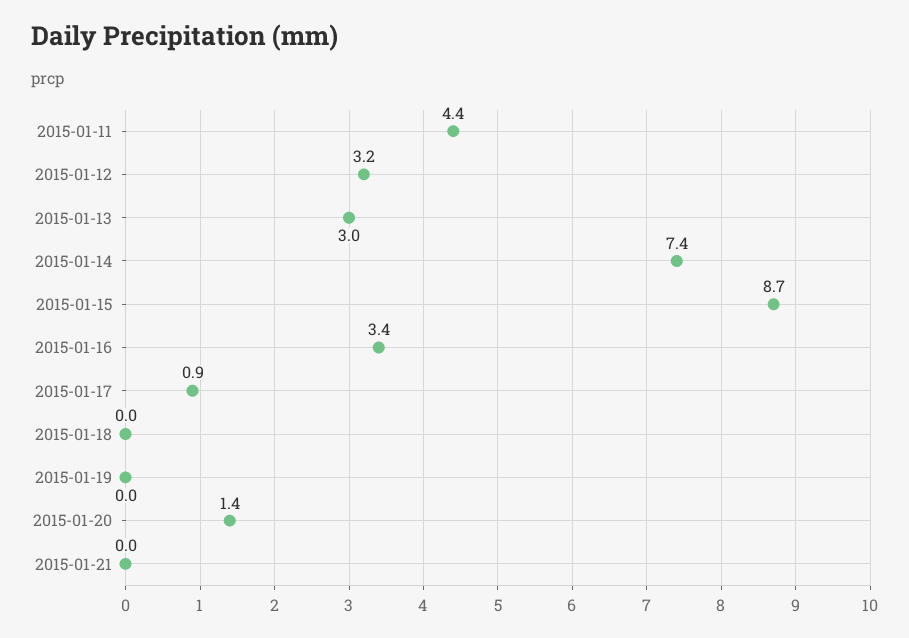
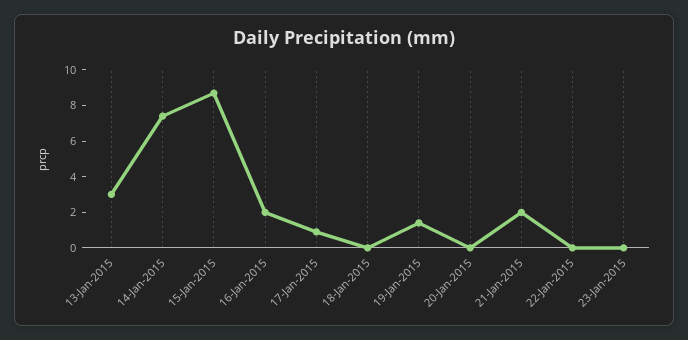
2015-01-11: 4.4 -> none
2015-01-12: 3.2 -> none
2015-01-16: 3.4 -> 2
2015-01-19: 0 -> 1.5
2015-01-20: 1.4 -> 0
2015-01-21: 0 -> 2
22-Jan-2015: none -> 0
23-Jan-2015: none -> 0

